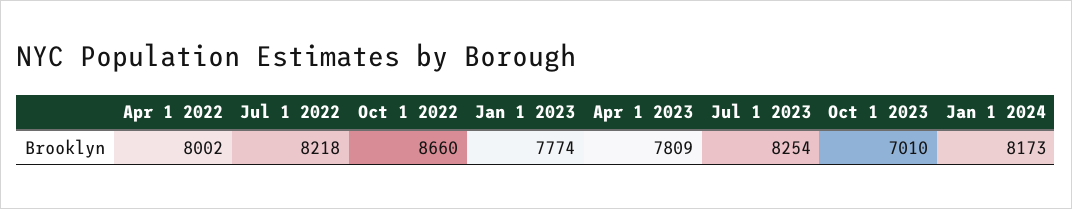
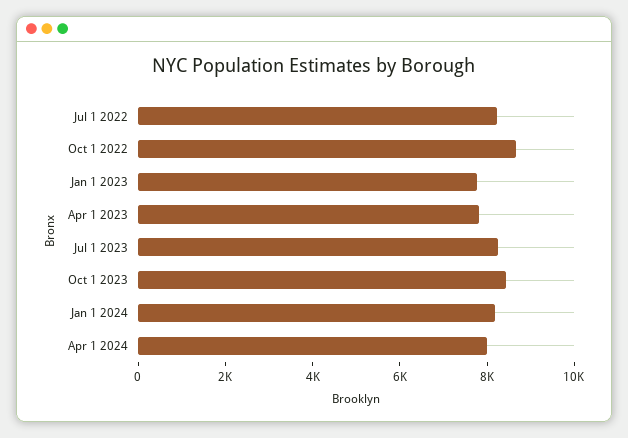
Apr 1 2022: 8002 -> none
Oct 1 2023: 7010 -> 8500
Apr 1 2024: none -> 8000

